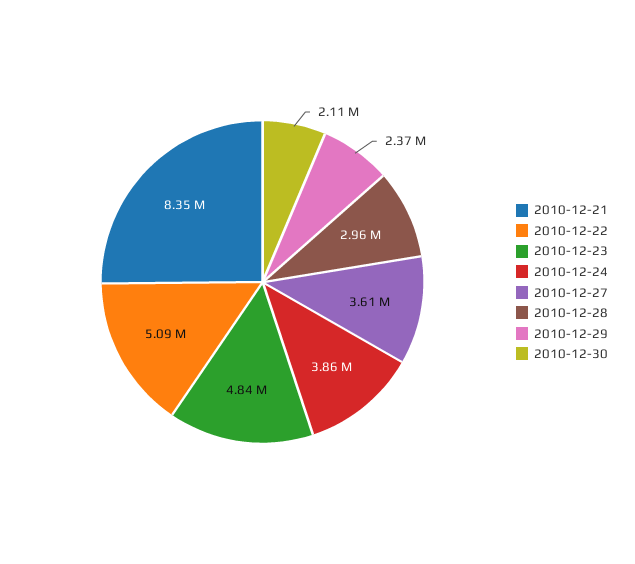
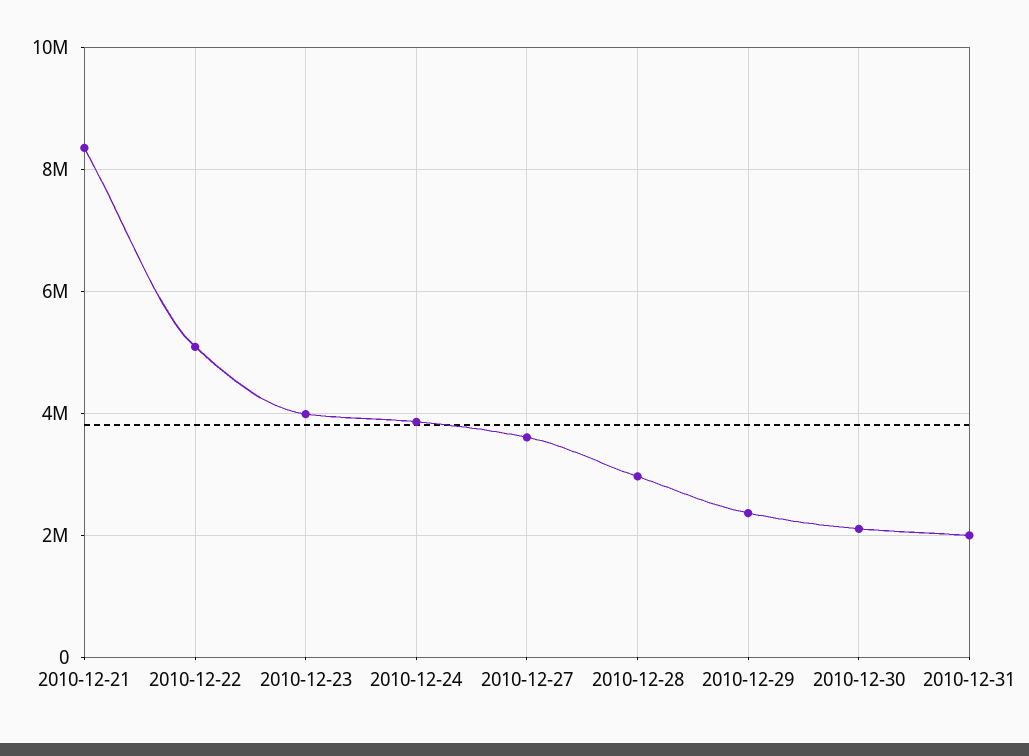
2010-12-23: 4840000 -> 4000000
2010-12-31: none -> 2000000

